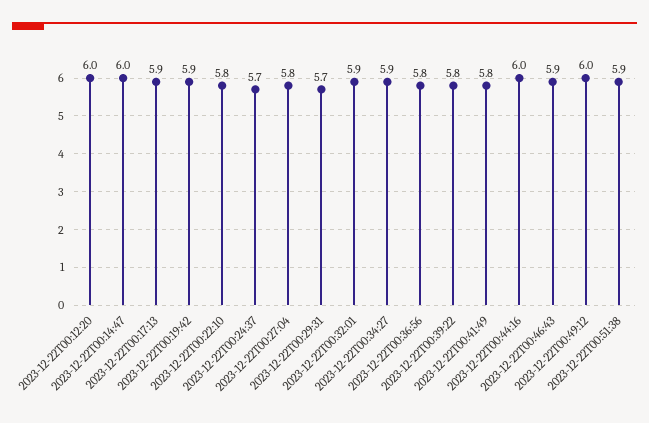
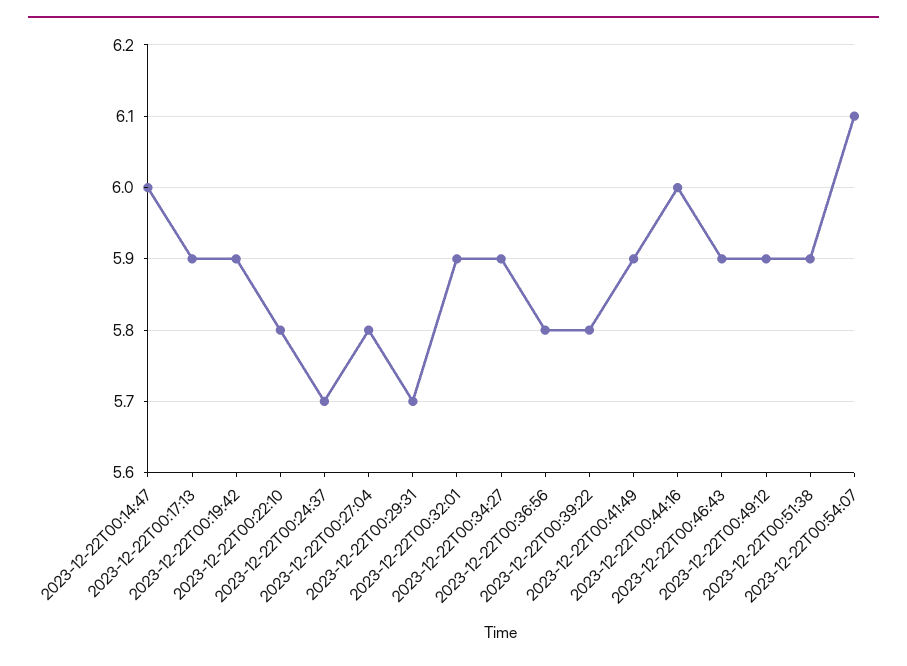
2023-12-22T00:12:20: 6 -> none
2023-12-22T00:41:49: 5.8 -> 5.9
2023-12-22T00:49:12: 6 -> 5.9
2023-12-22T00:54:07: none -> 6.1

